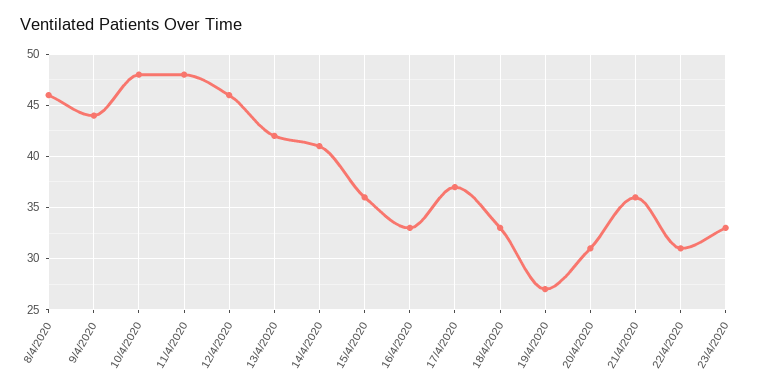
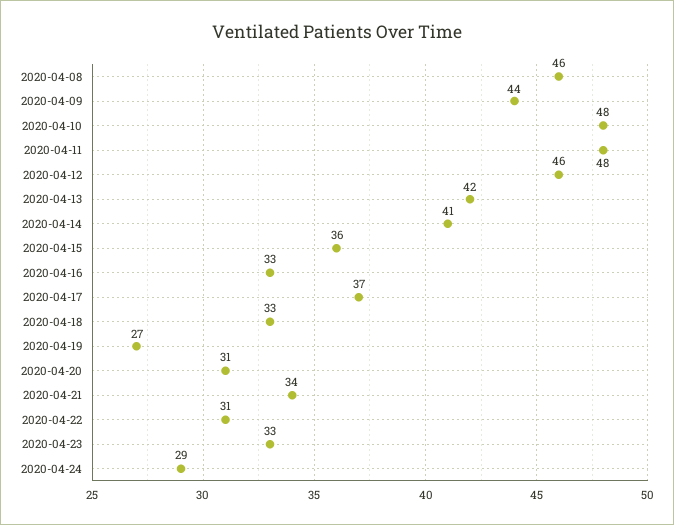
21/4/2020: 36 -> 34
2020-04-24: none -> 29

